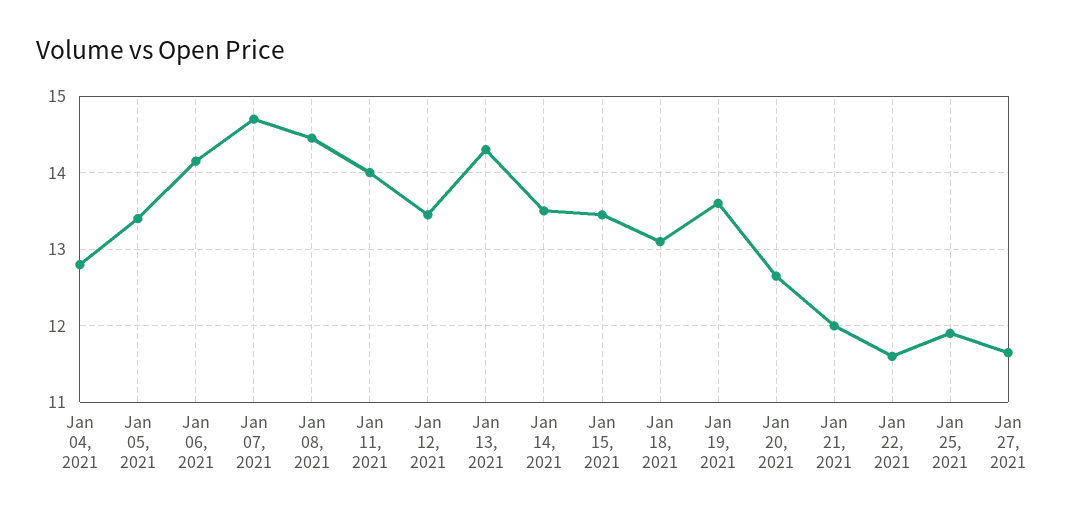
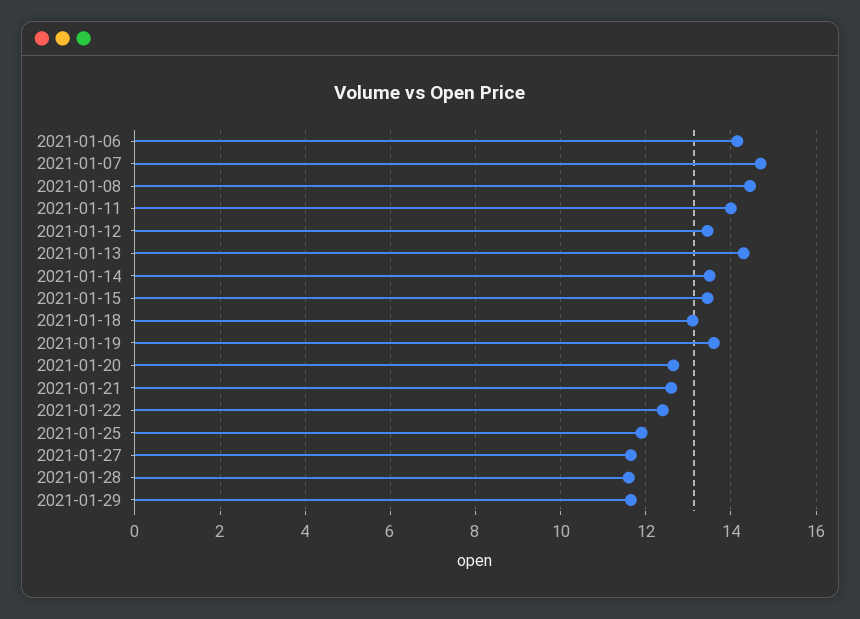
Jan 04, 2021: 12.8 -> none
Jan 05, 2021: 13.4 -> none
Jan 21, 2021: 12 -> 12.6
Jan 22, 2021: 11.6 -> 12.4
2021-01-28: none -> 11.6
2021-01-29: none -> 11.6

